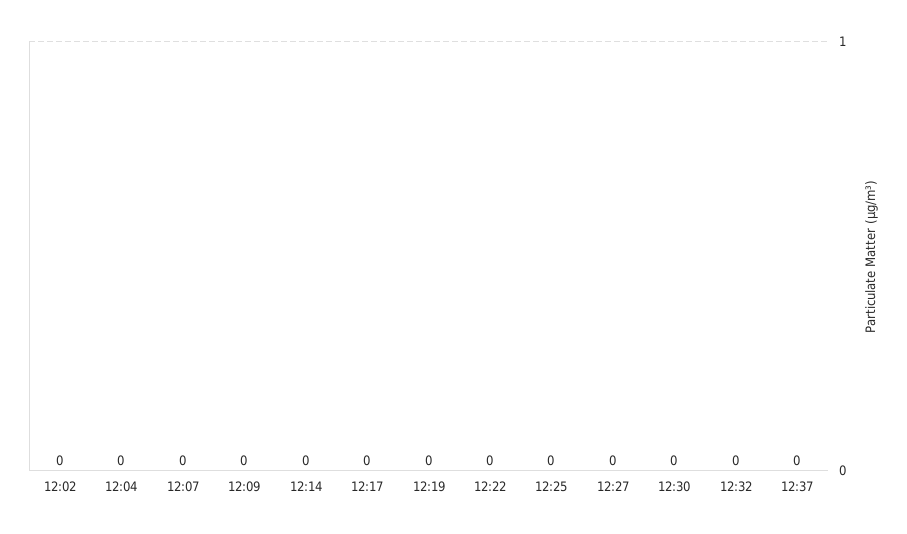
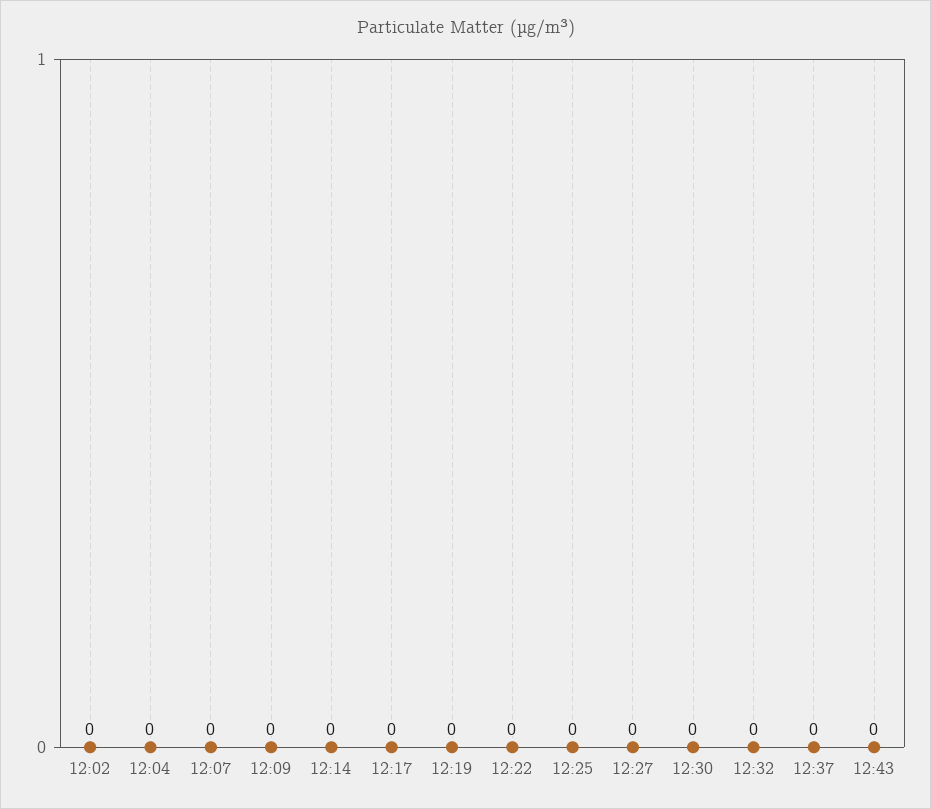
12:43: none -> 0

